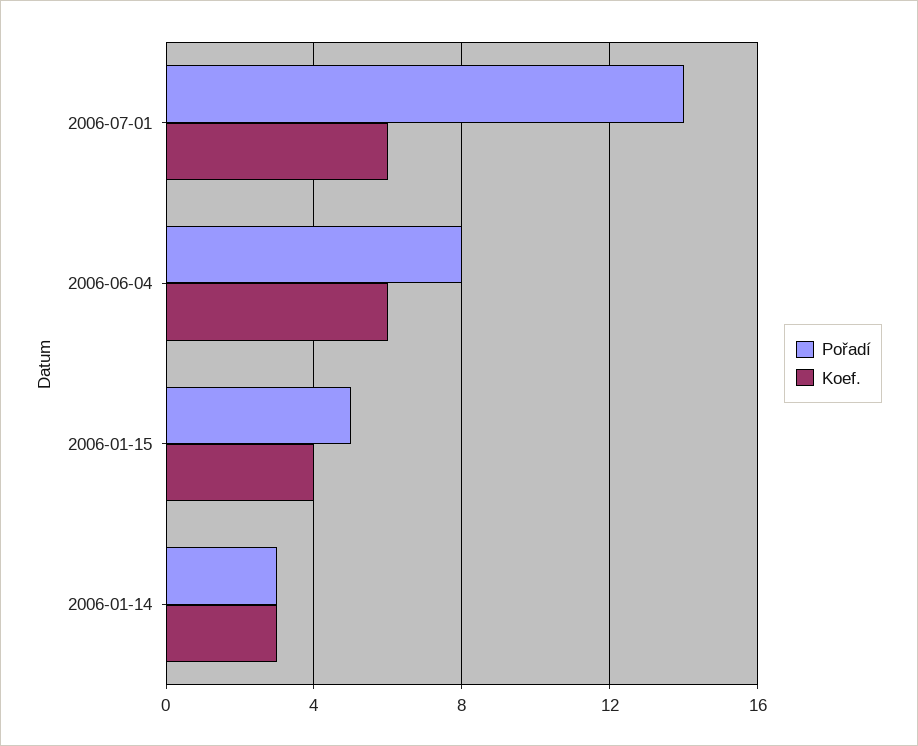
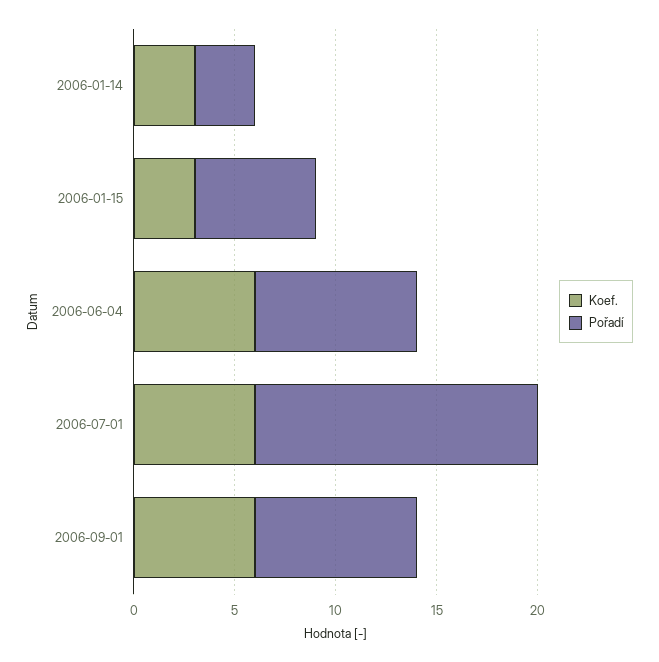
Pořadí, 2006-01-15: 5 -> 6
Koef., 2006-01-15: 4 -> 3
Koef., 2006-09-01: none -> 6
Pořadí, 2006-09-01: none -> 8

